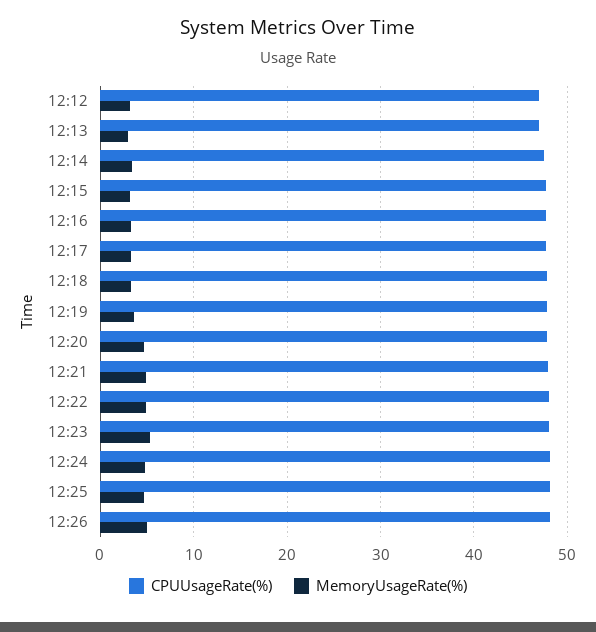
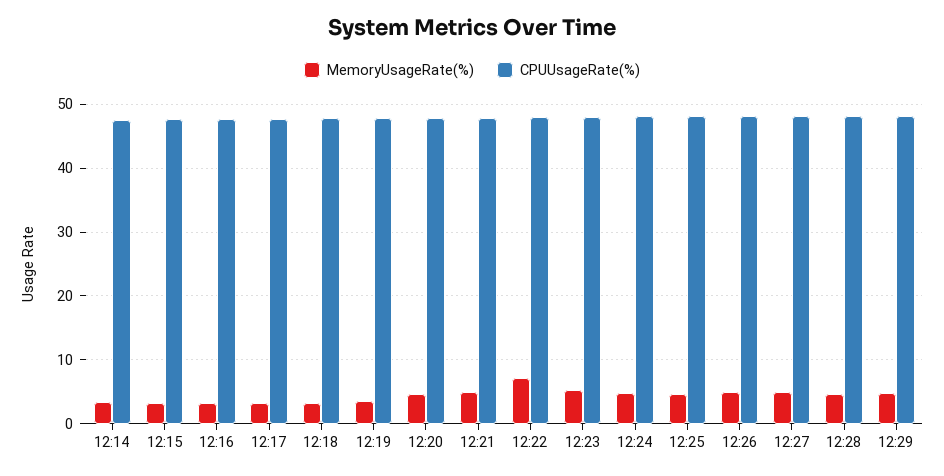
CPUUsageRate(%), 12:12: 47 -> none
MemoryUsageRate(%), 12:12: 3 -> none
CPUUsageRate(%), 12:13: 47 -> none
MemoryUsageRate(%), 12:13: 3 -> none
MemoryUsageRate(%), 12:22: 5 -> 7
MemoryUsageRate(%), 12:27: none -> 5
CPUUsageRate(%), 12:27: none -> 48
MemoryUsageRate(%), 12:28: none -> 5
CPUUsageRate(%), 12:28: none -> 48
MemoryUsageRate(%), 12:29: none -> 5
CPUUsageRate(%), 12:29: none -> 48

